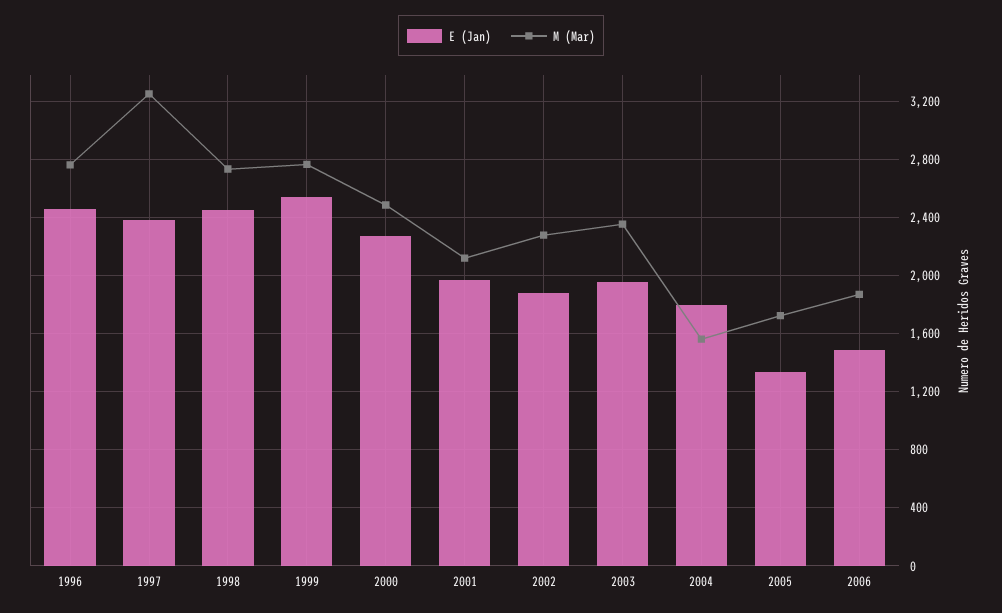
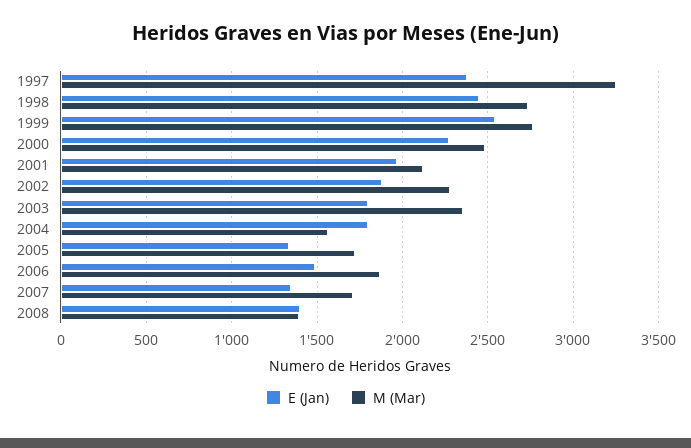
E (Jan), 1996: 2450 -> none
M (Mar), 1996: 2750 -> none
E (Jan), 2003: 1950 -> 1800
E (Jan), 2007: none -> 1350
M (Mar), 2007: none -> 1700
E (Jan), 2008: none -> 1400
M (Mar), 2008: none -> 1400

